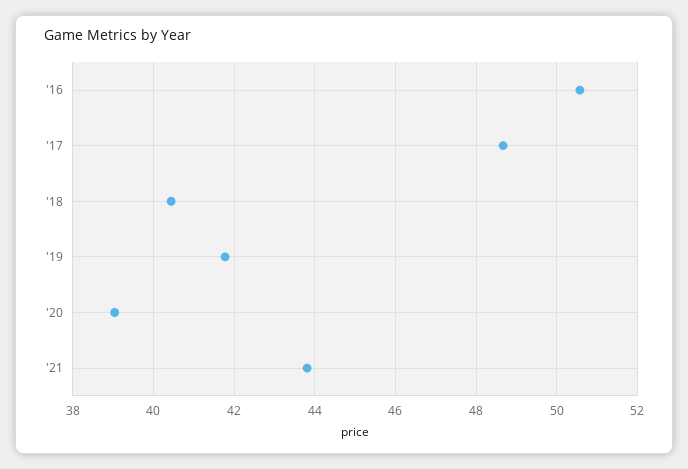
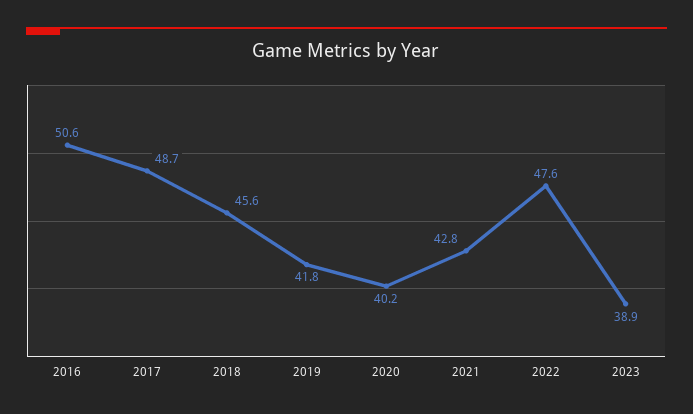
'18: 40.4 -> 45.6
'20: 39 -> 40.2
'21: 43.8 -> 42.8
2022: none -> 47.6
2023: none -> 38.9

